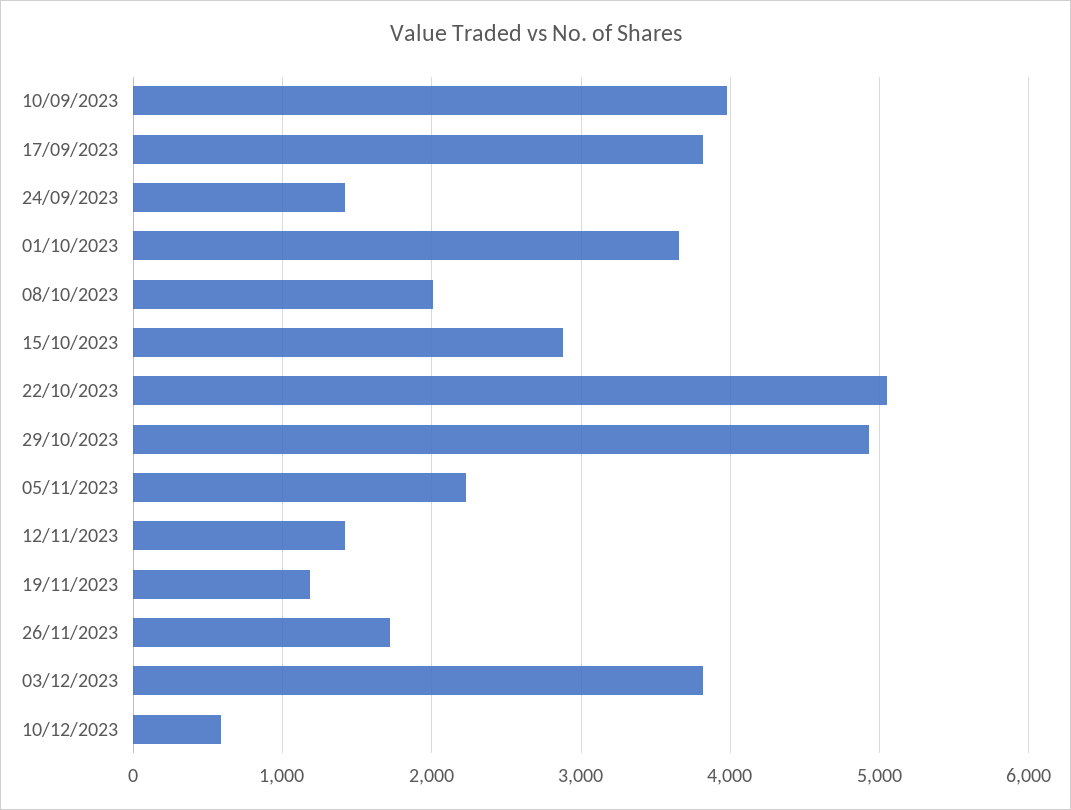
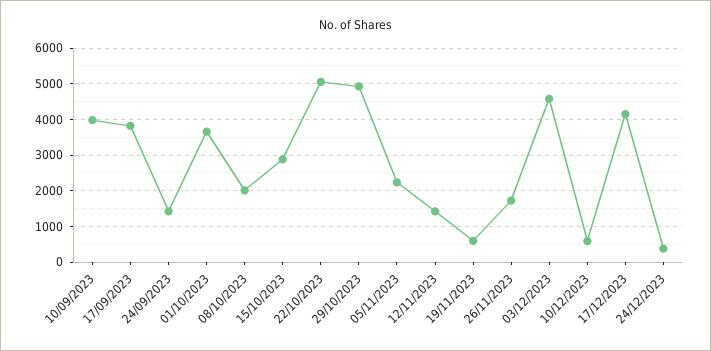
19/11/2023: 1200 -> 600
03/12/2023: 3800 -> 4600
17/12/2023: none -> 4200
24/12/2023: none -> 400

